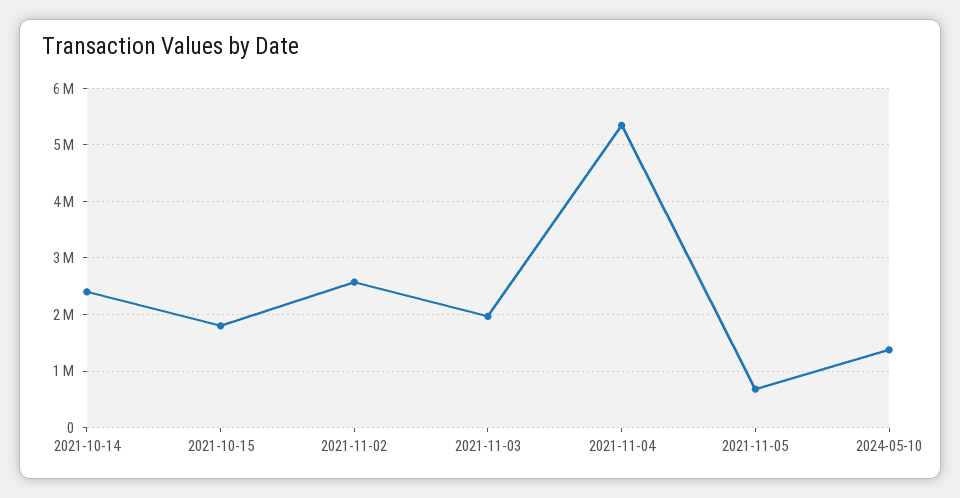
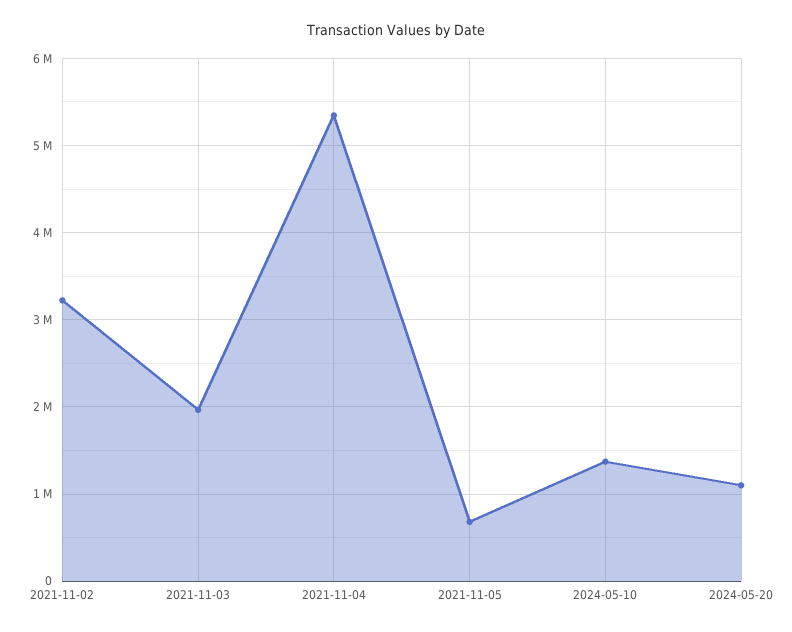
2021-10-14: 2400000 -> none
2021-10-15: 1800000 -> none
2021-11-02: 2600000 -> 3200000
2024-05-20: none -> 1100000

